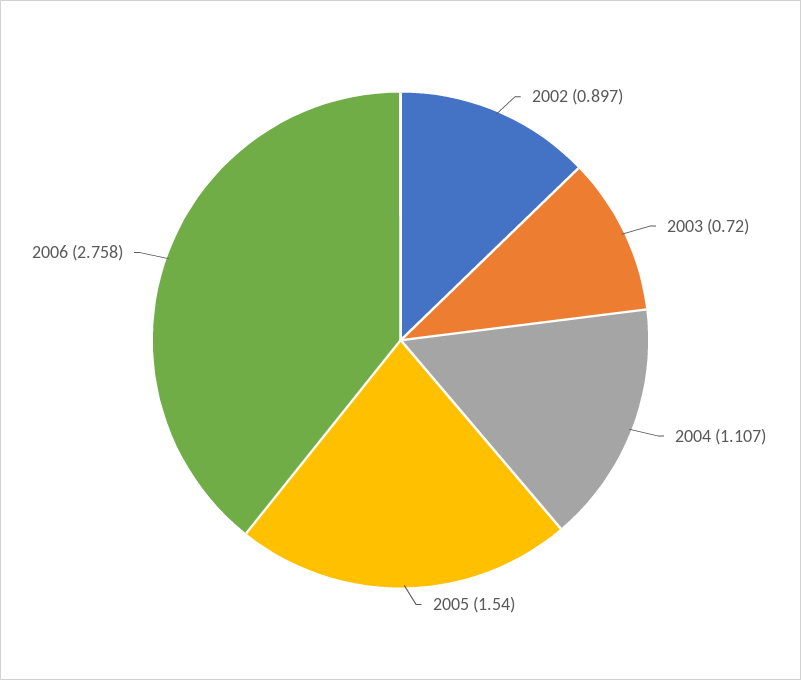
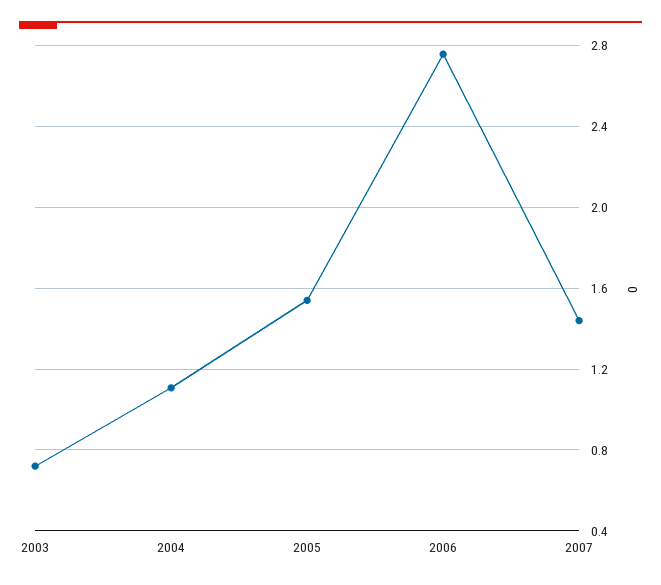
2002: 0.897 -> none
2007: none -> 1.45

